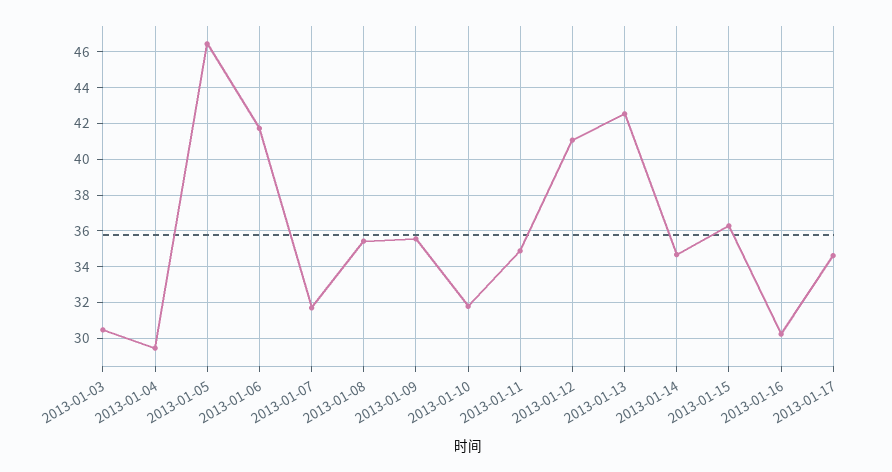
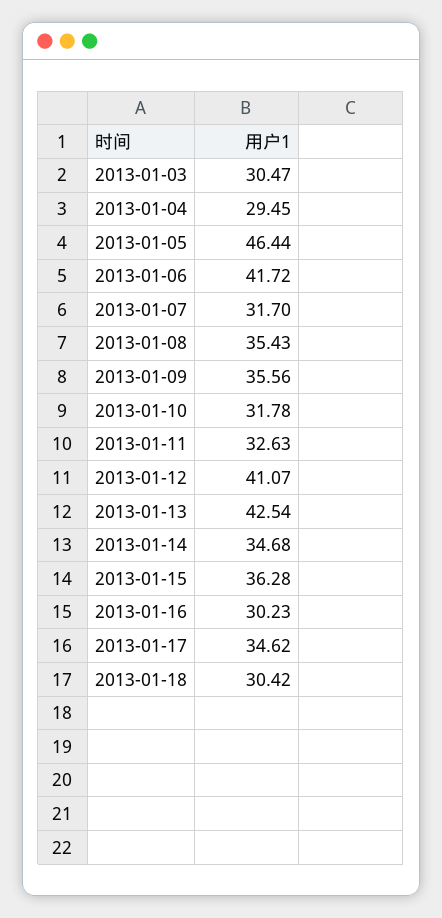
2013-01-11: 35 -> 32.63
2013-01-18: none -> 30.42

